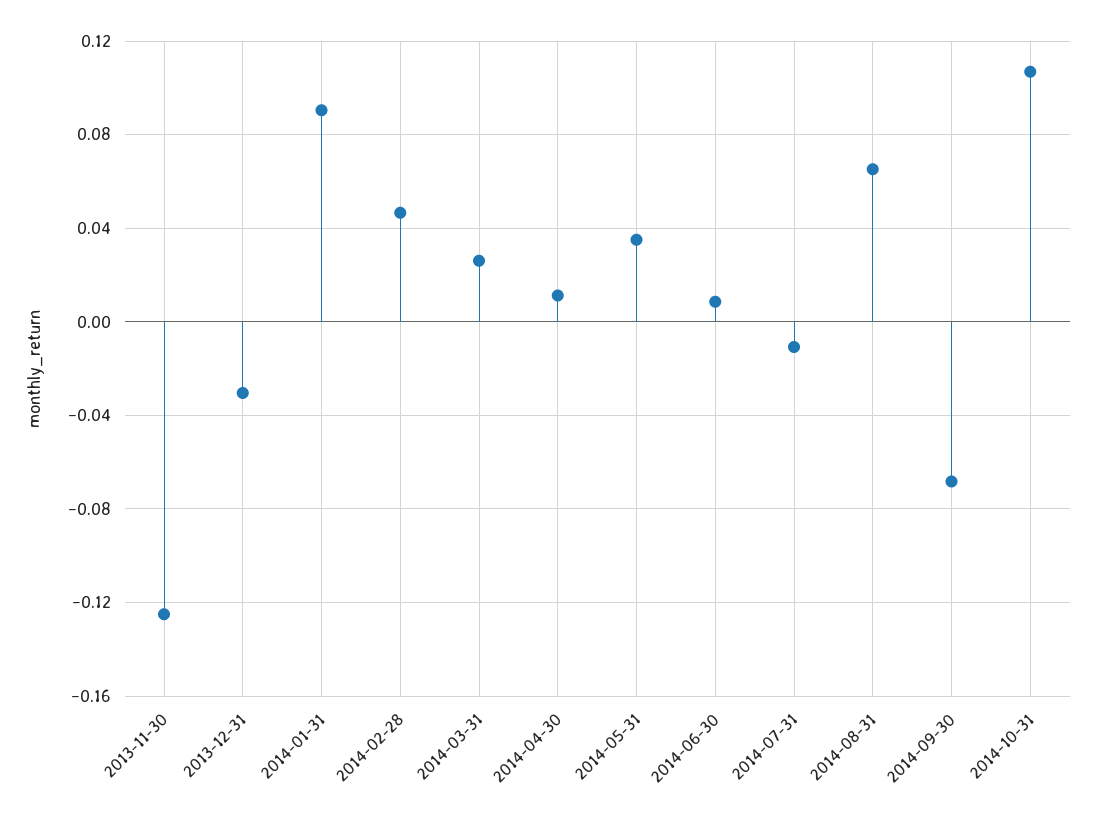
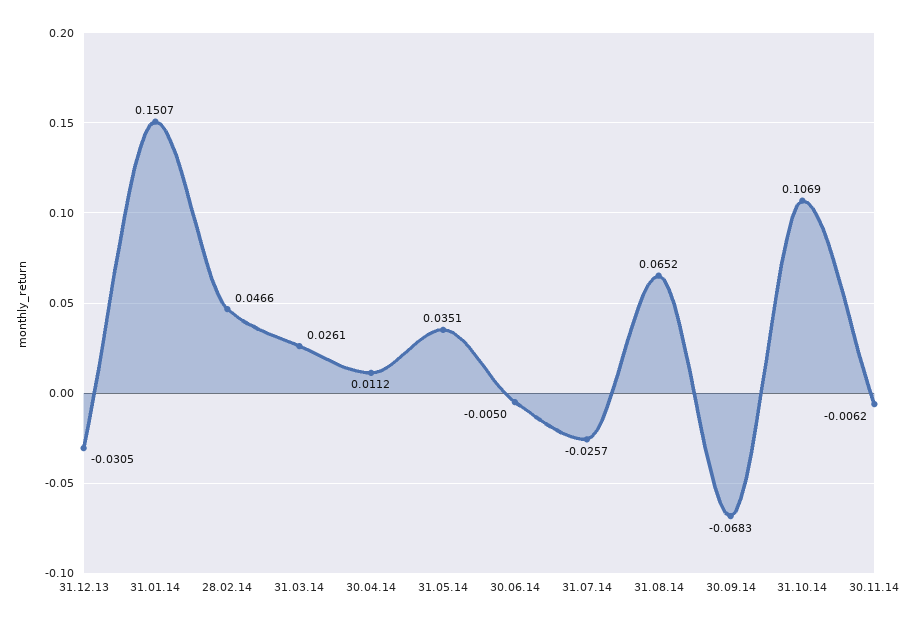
2013-11-30: -0.125 -> none
2014-01-31: 0.09 -> 0.1507
2014-06-30: 0.01 -> -0.005
2014-07-31: -0.01 -> -0.0257
30.11.14: none -> -0.0062

